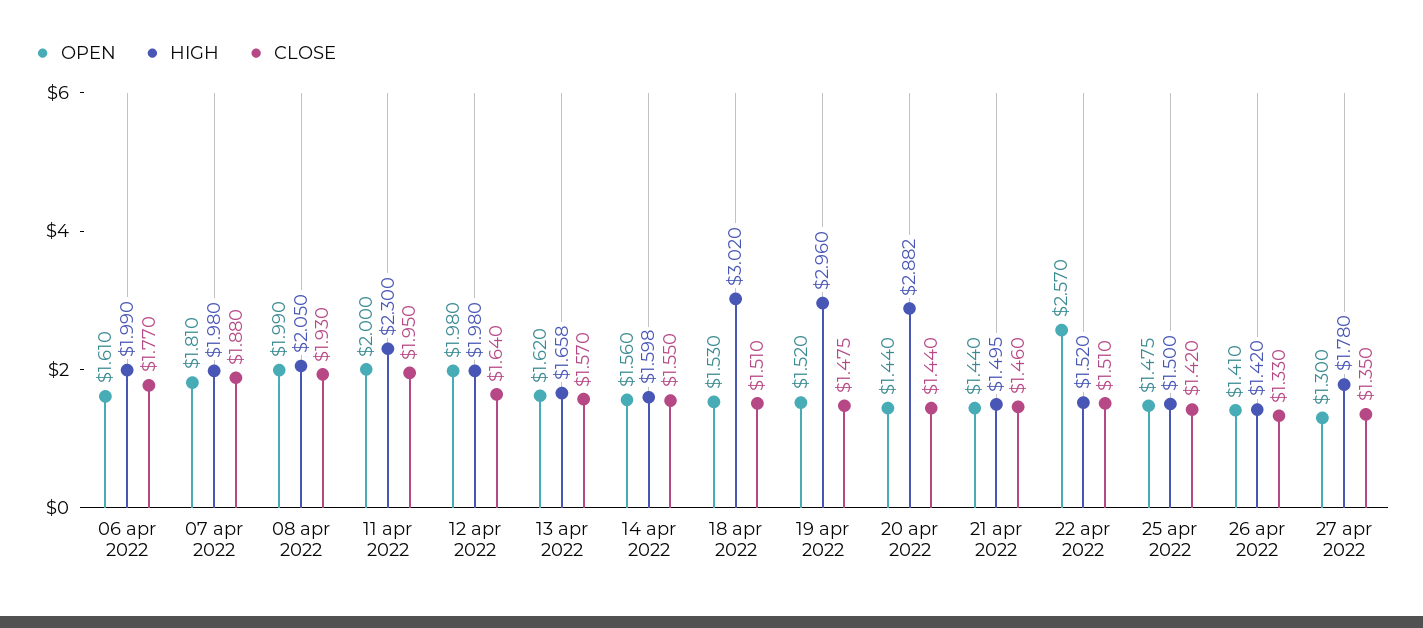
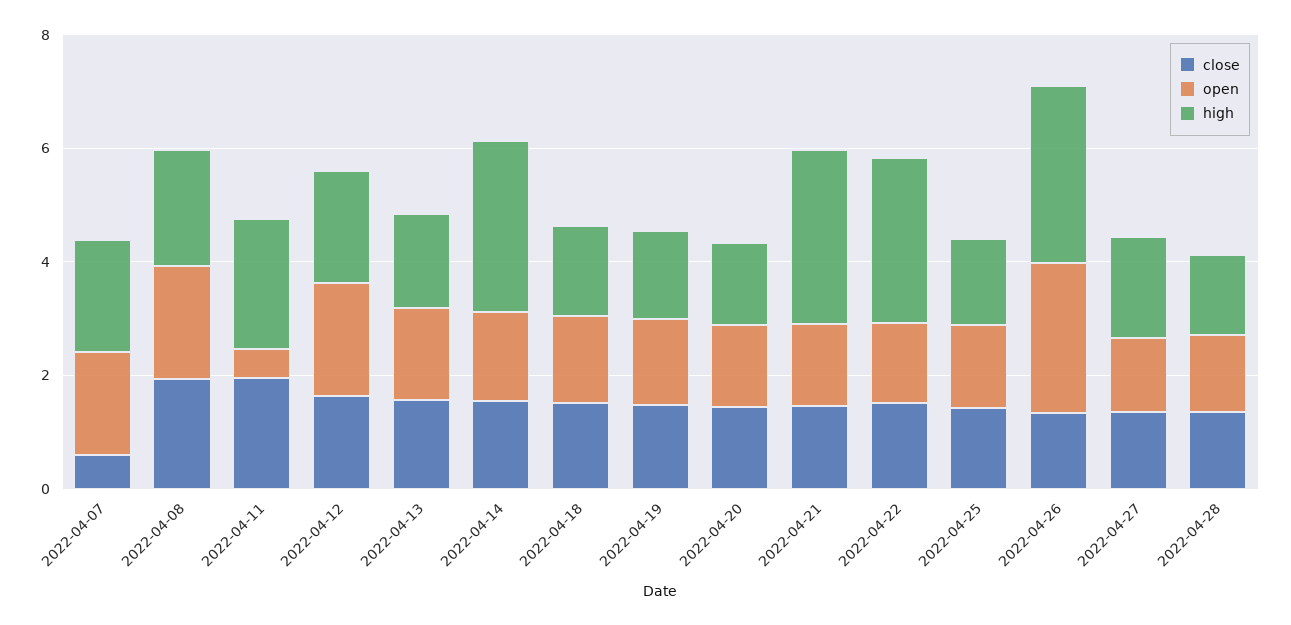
OPEN, 06 apr 2022: 1.61 -> none
HIGH, 06 apr 2022: 1.99 -> none
CLOSE, 06 apr 2022: 1.77 -> none
CLOSE, 07 apr 2022: 1.88 -> 0.5
OPEN, 11 apr 2022: 2 -> 0.5
HIGH, 14 apr 2022: 1.598 -> 3
HIGH, 18 apr 2022: 3.02 -> 1.5
HIGH, 19 apr 2022: 2.96 -> 1.5
HIGH, 20 apr 2022: 2.882 -> 1.5
HIGH, 21 apr 2022: 1.495 -> 3
OPEN, 22 apr 2022: 2.57 -> 1.5
HIGH, 22 apr 2022: 1.52 -> 3
OPEN, 26 apr 2022: 1.41 -> 2.5
HIGH, 26 apr 2022: 1.42 -> 3
CLOSE, 2022-04-28: none -> 1.5
OPEN, 2022-04-28: none -> 1.5
HIGH, 2022-04-28: none -> 1.5

